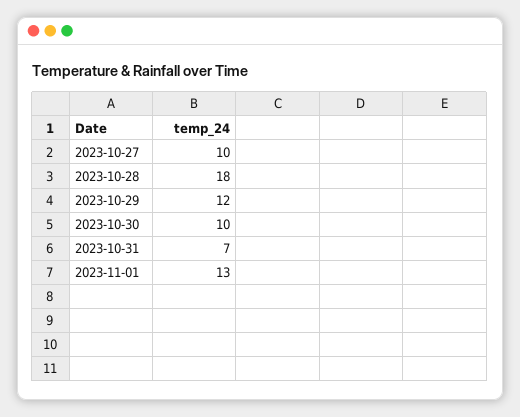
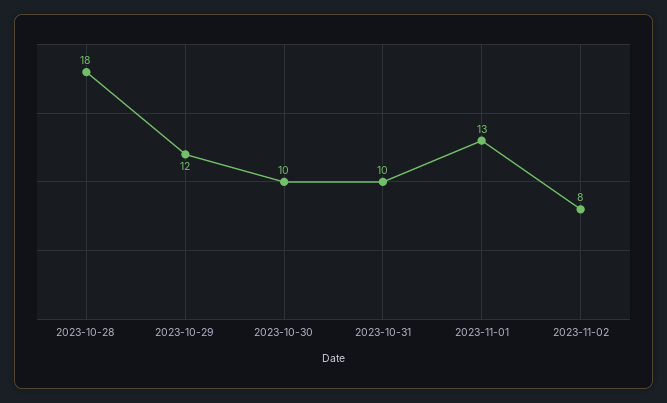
2023-10-27: 10 -> none
2023-10-31: 7 -> 10
2023-11-02: none -> 8

